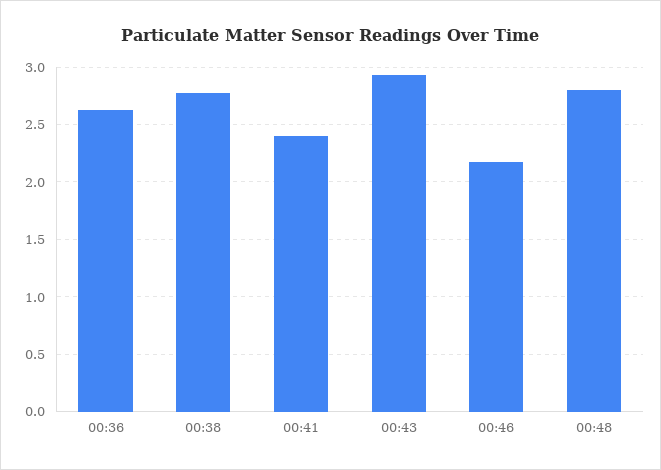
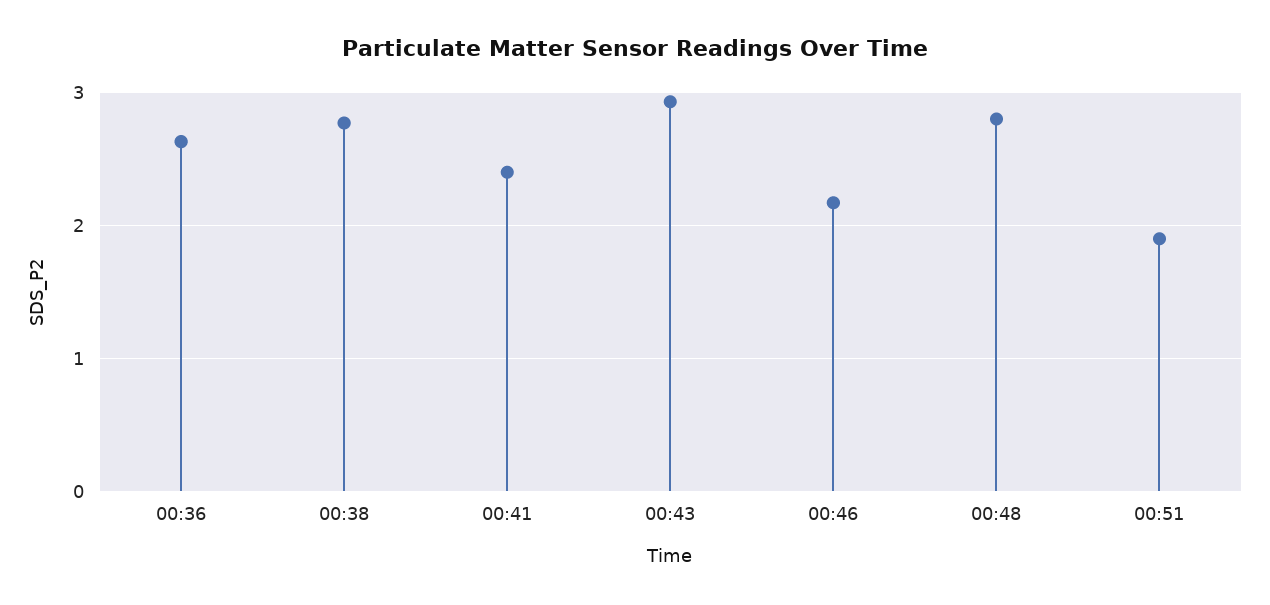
00:51: none -> 1.9

